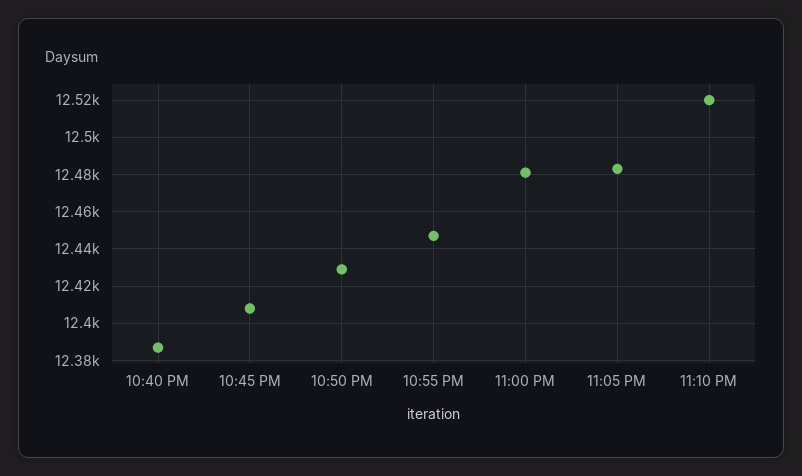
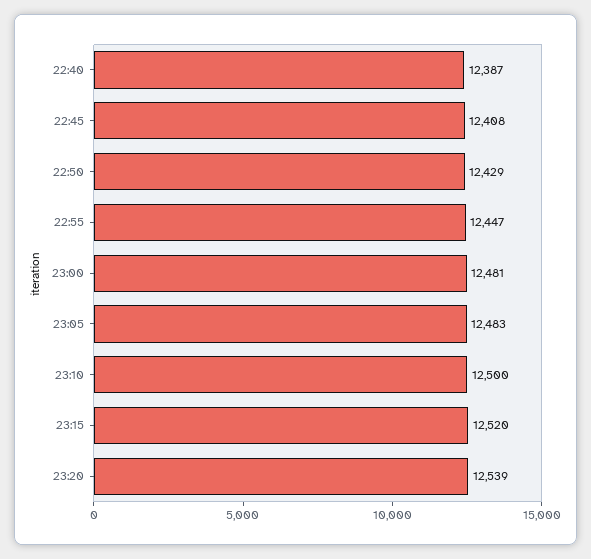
11:10 PM: 12520 -> 12500
23:15: none -> 12520
23:20: none -> 12539

